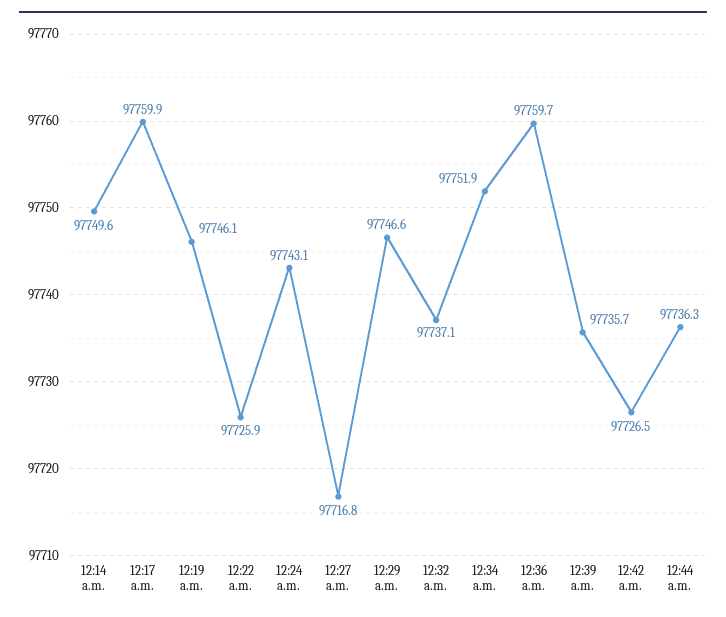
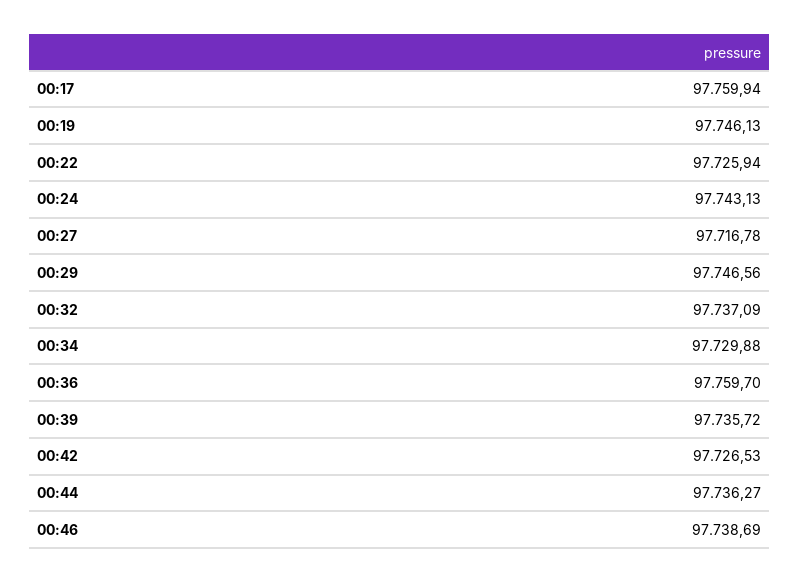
12:14 a.m.: 97749.6 -> none
12:34 a.m.: 97751.9 -> 97729.88
00:46: none -> 97738.69

